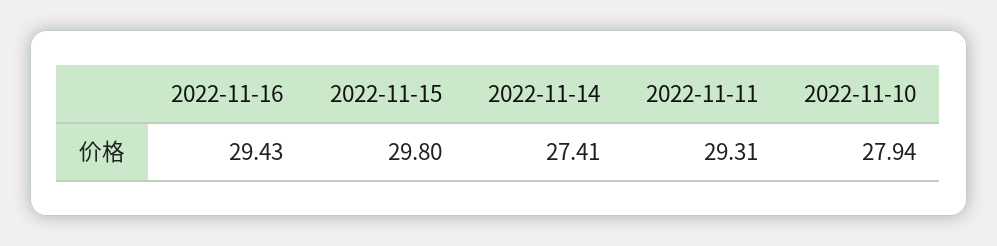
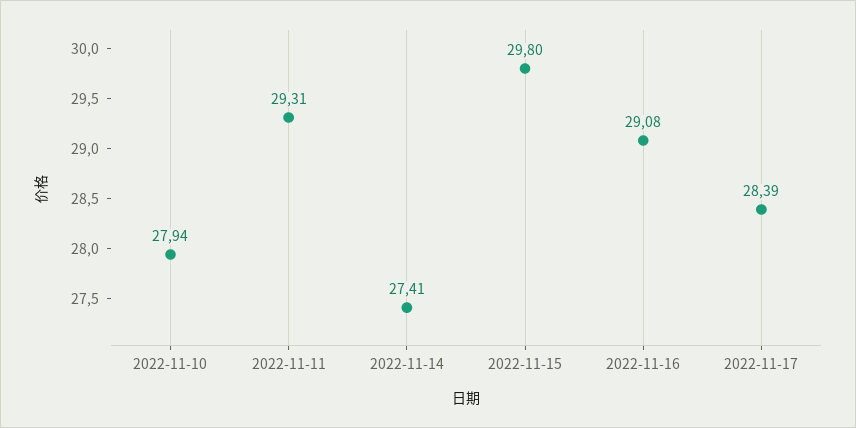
2022-11-16: 29.43 -> 29.08
2022-11-17: none -> 28.39

